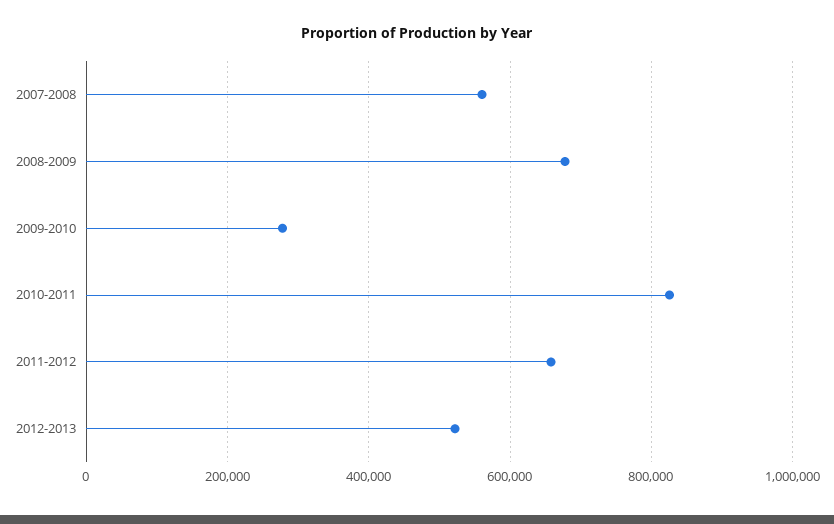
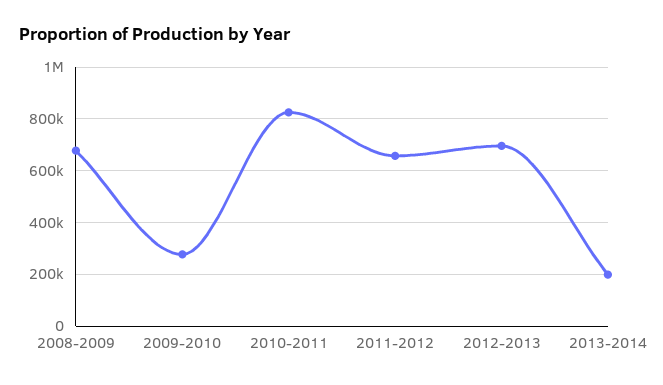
2007-2008: 560000 -> none
2012-2013: 520000 -> 700000
2013-2014: none -> 200000

